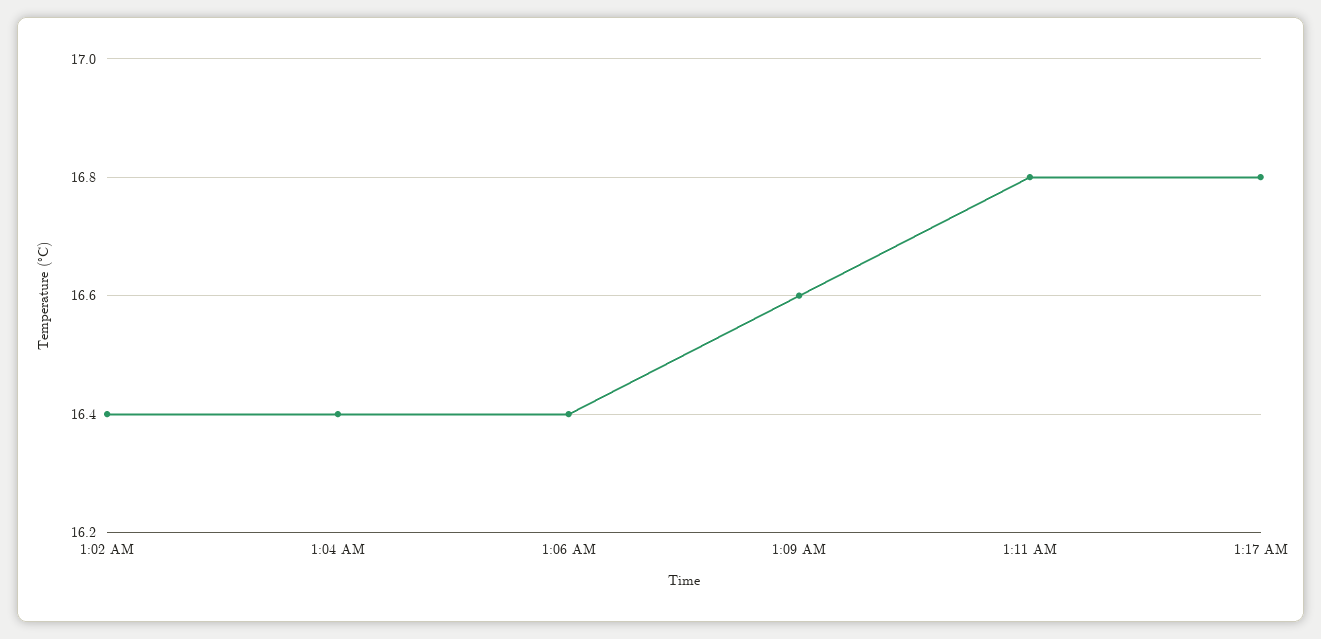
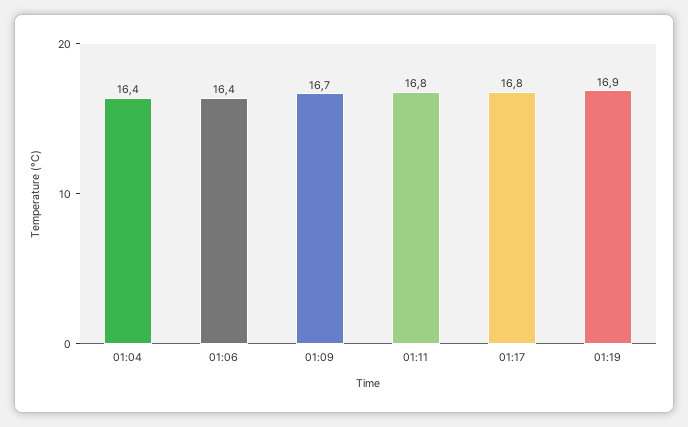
1:02 AM: 16.4 -> none
1:09 AM: 16.6 -> 16.7
01:19: none -> 16.9

